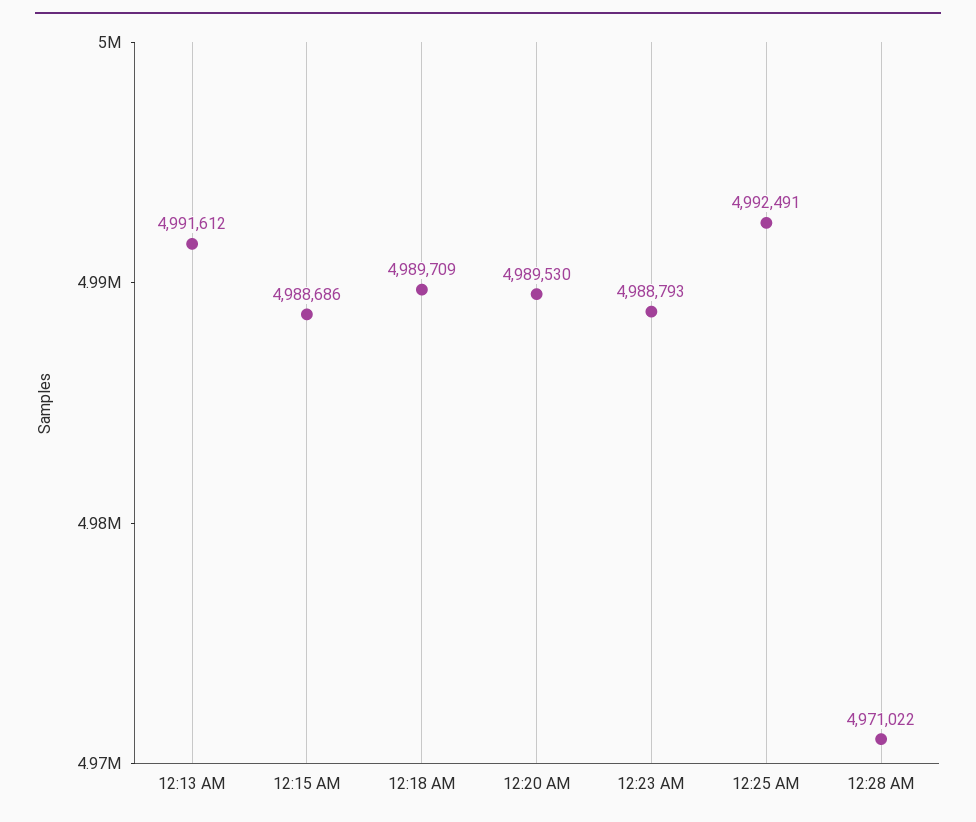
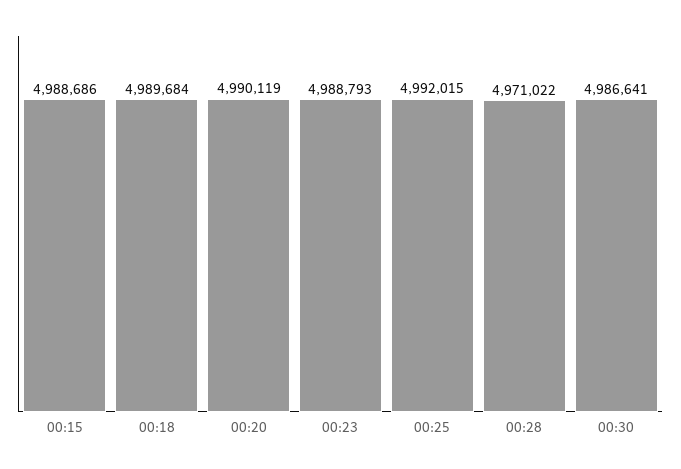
12:13 AM: 4991612 -> none
12:18 AM: 4989709 -> 4989684
12:20 AM: 4989530 -> 4990119
12:25 AM: 4992491 -> 4992015
00:30: none -> 4986641

